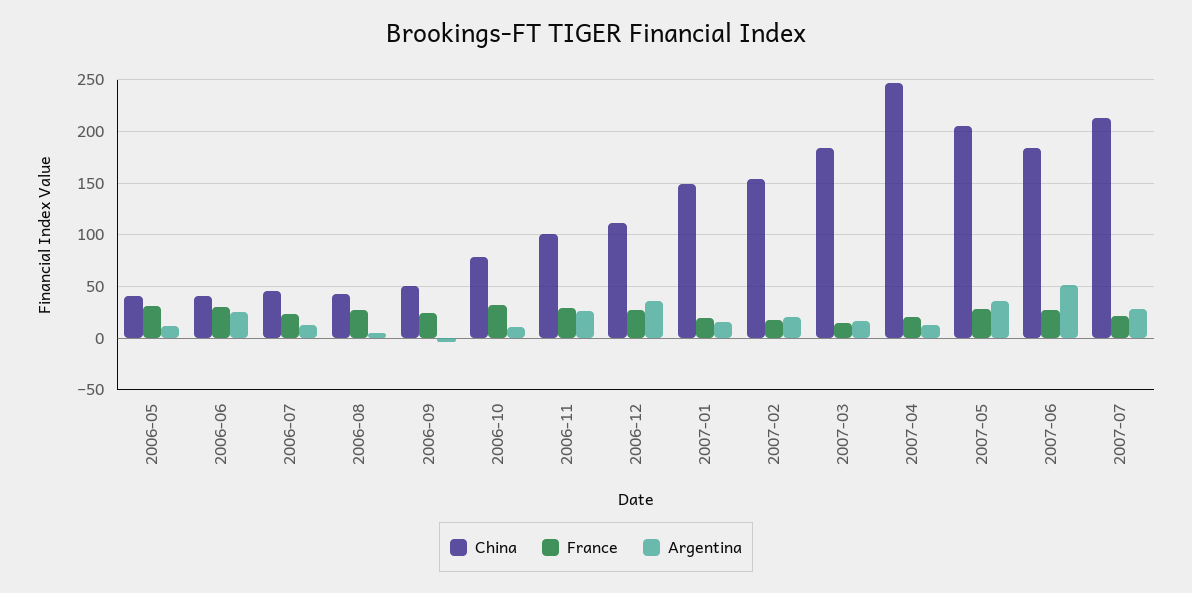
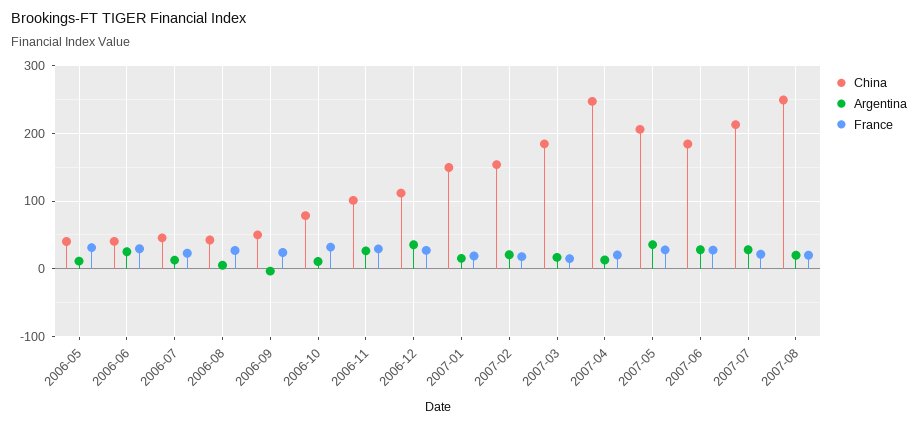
Argentina, 2007-06: 50 -> 30
China, 2007-08: none -> 250
Argentina, 2007-08: none -> 20
France, 2007-08: none -> 20

